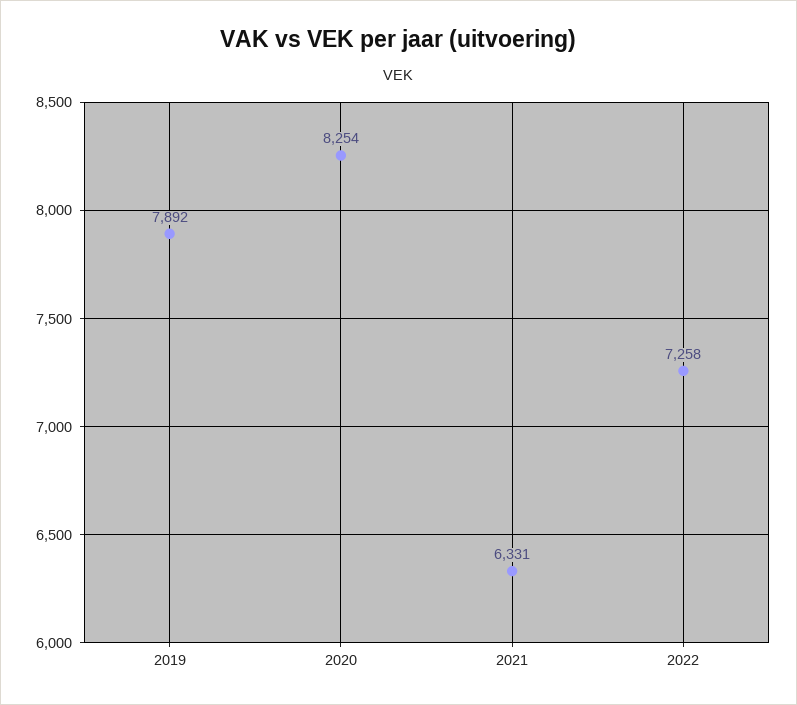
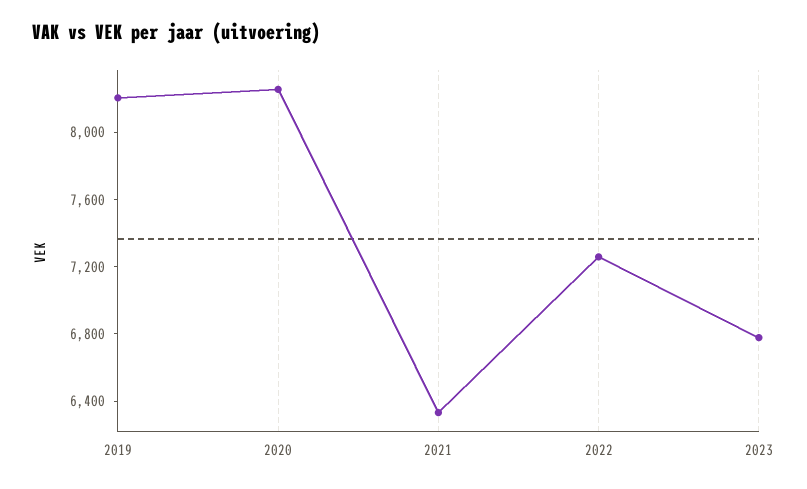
2019: 7892 -> 8200
2023: none -> 6800

